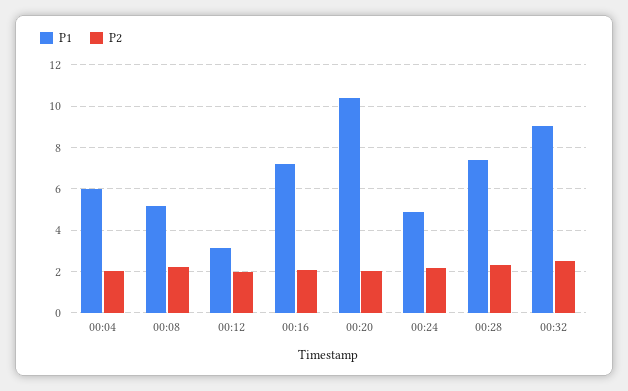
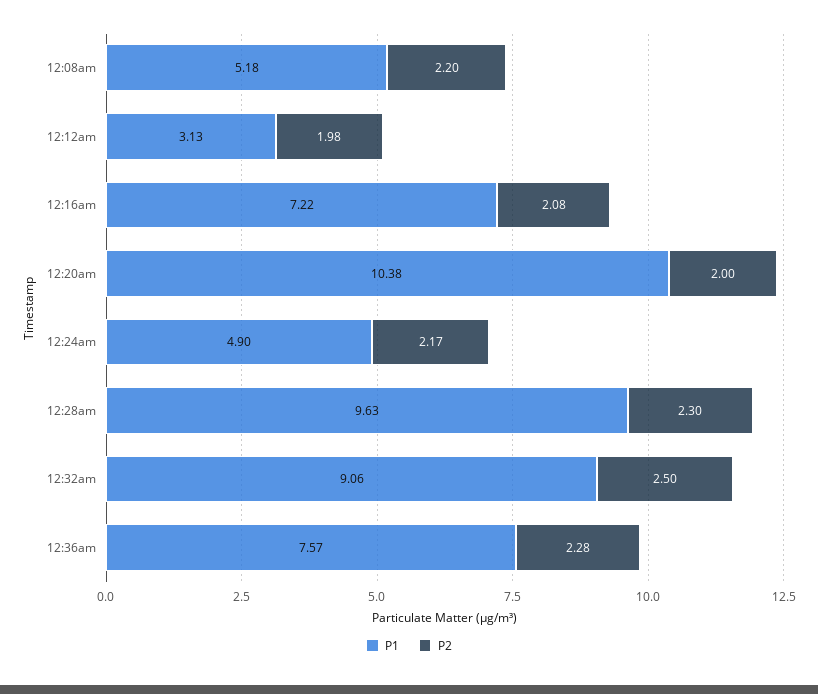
P1, 00:04: 6 -> none
P2, 00:04: 2 -> none
P1, 00:28: 7.5 -> 9.63
P1, 12:36am: none -> 7.57
P2, 12:36am: none -> 2.28

